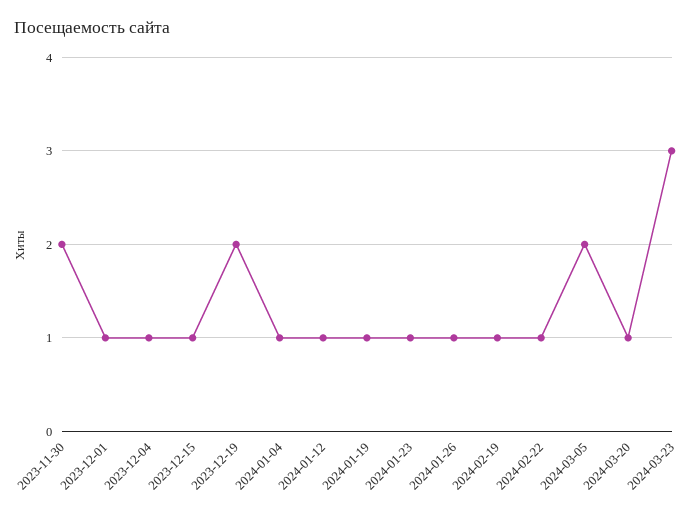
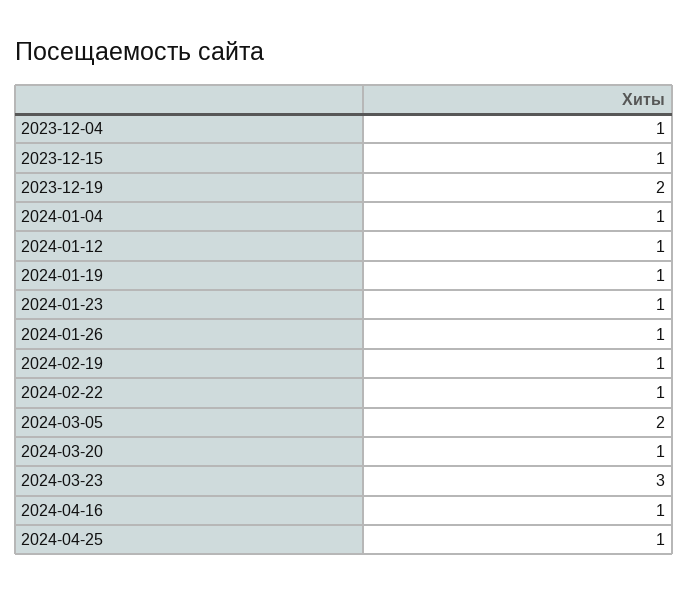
2023-11-30: 2 -> none
2023-12-01: 1 -> none
2024-04-16: none -> 1
2024-04-25: none -> 1

